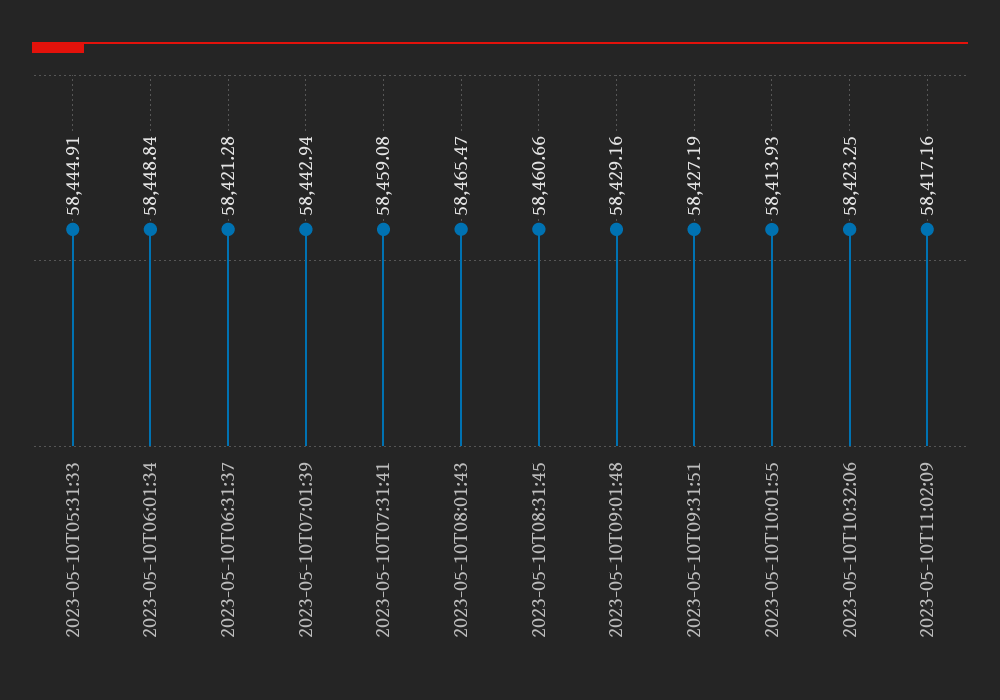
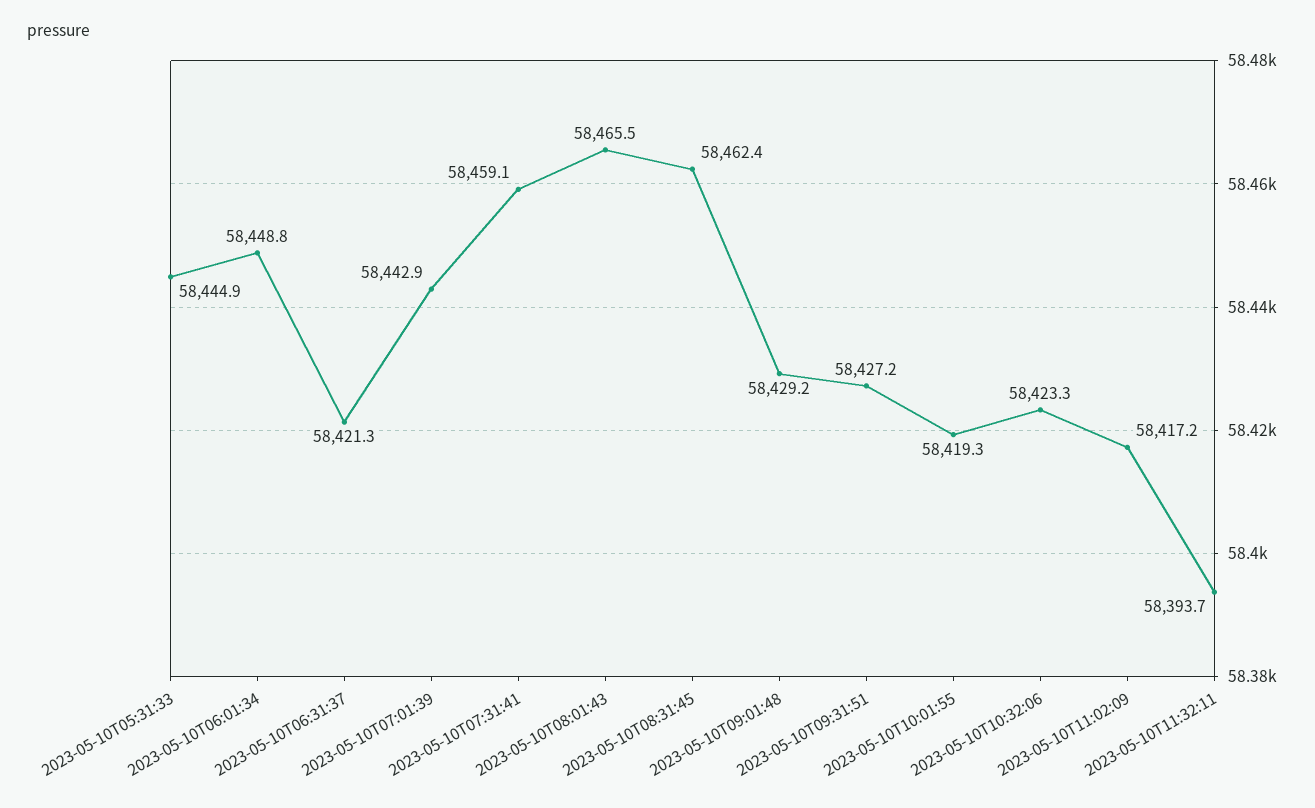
2023-05-10T08:31:45: 58460.66 -> 58462.4
2023-05-10T10:01:55: 58413.93 -> 58419.3
2023-05-10T11:32:11: none -> 58393.7

